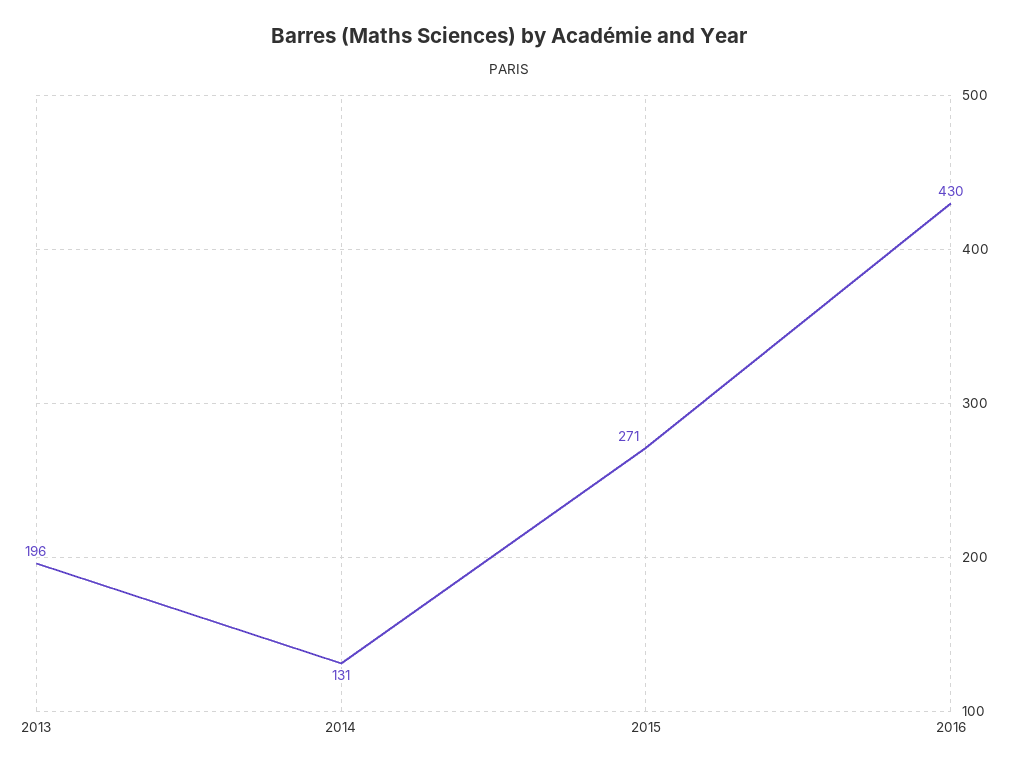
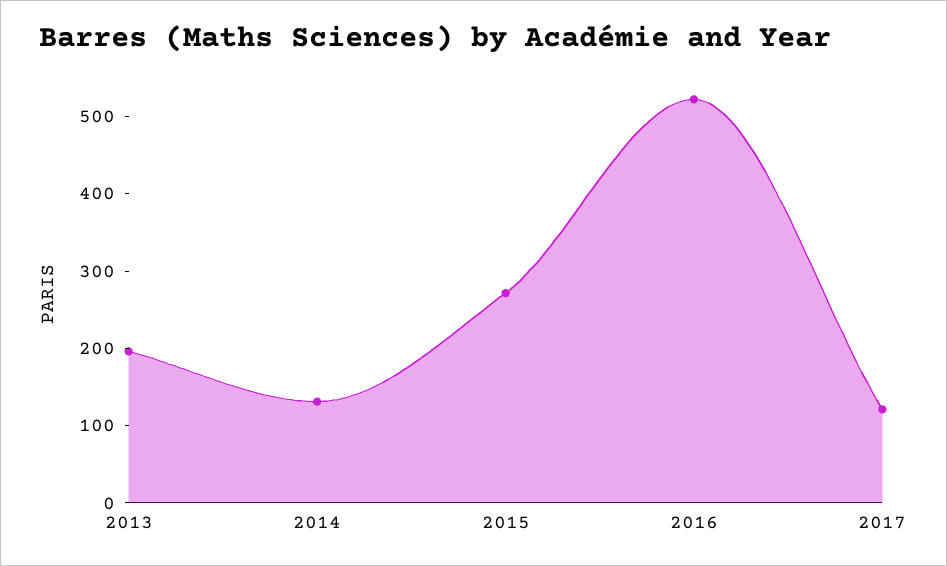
2016: 430 -> 520
2017: none -> 120

